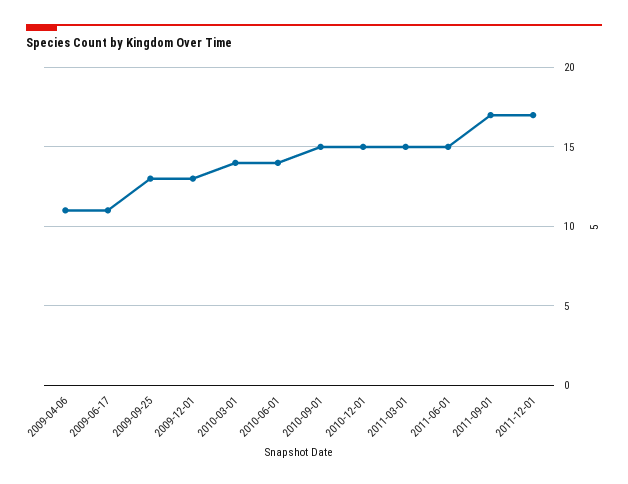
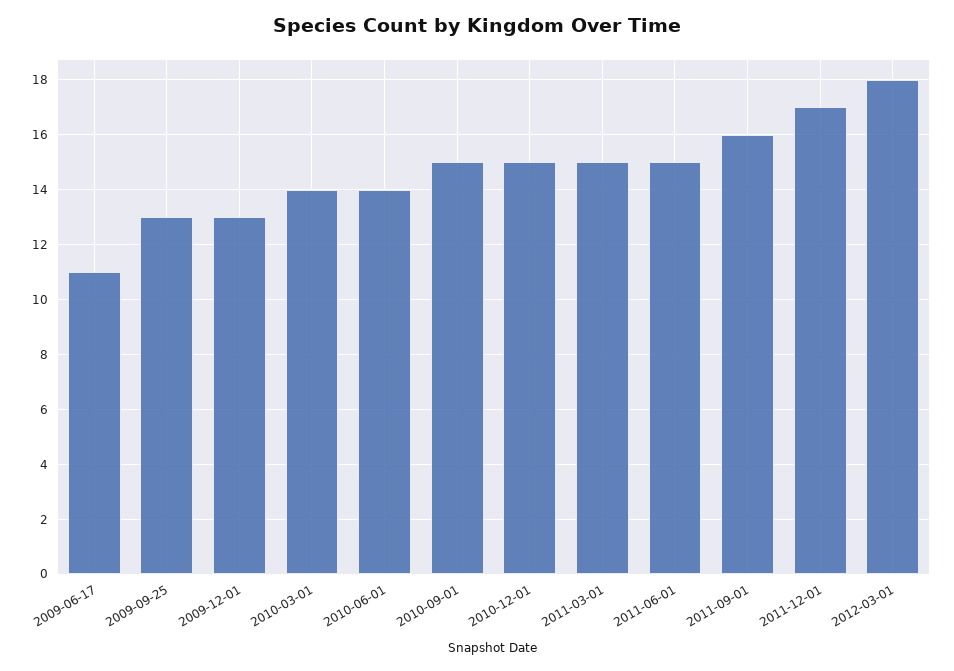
2009-04-06: 11 -> none
2011-09-01: 17 -> 16
2012-03-01: none -> 18

